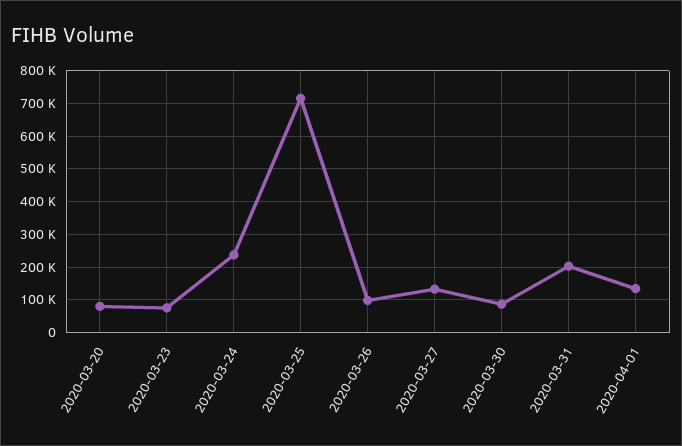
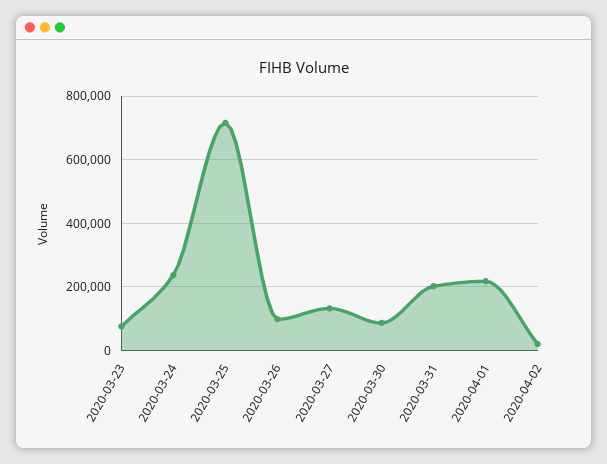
2020-03-20: 80000 -> none
2020-04-01: 140000 -> 220000
2020-04-02: none -> 20000

